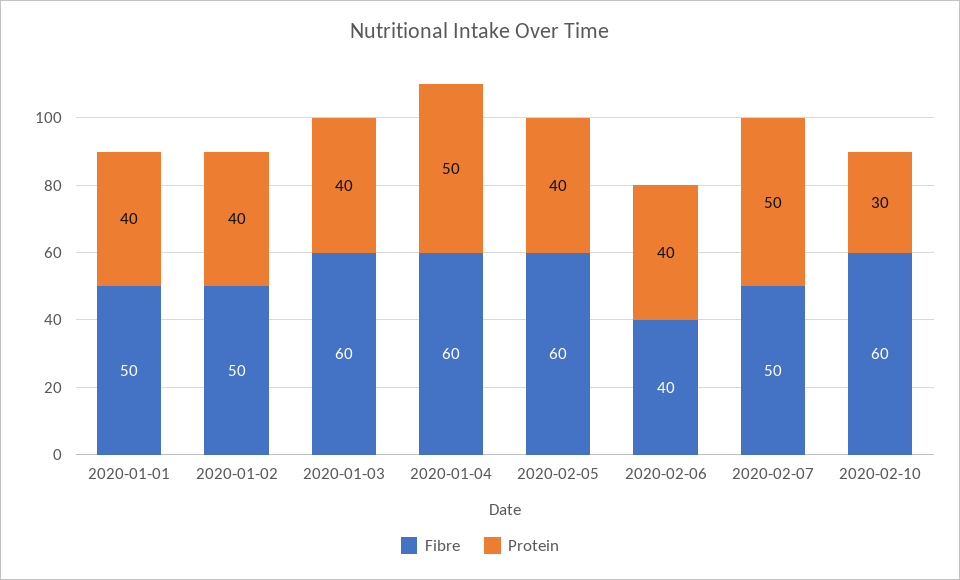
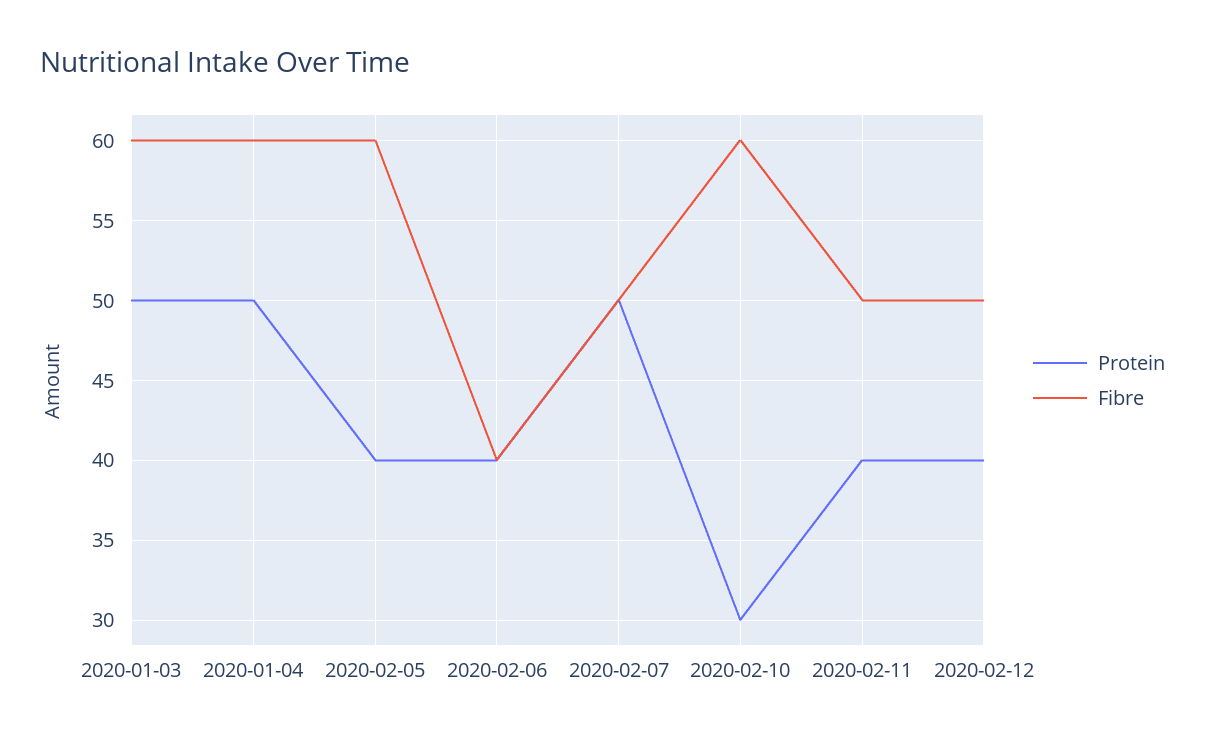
Fibre, 2020-01-01: 50 -> none
Protein, 2020-01-01: 40 -> none
Fibre, 2020-01-02: 50 -> none
Protein, 2020-01-02: 40 -> none
Protein, 2020-01-03: 40 -> 50
Protein, 2020-02-11: none -> 40
Fibre, 2020-02-11: none -> 50
Protein, 2020-02-12: none -> 40
Fibre, 2020-02-12: none -> 50

